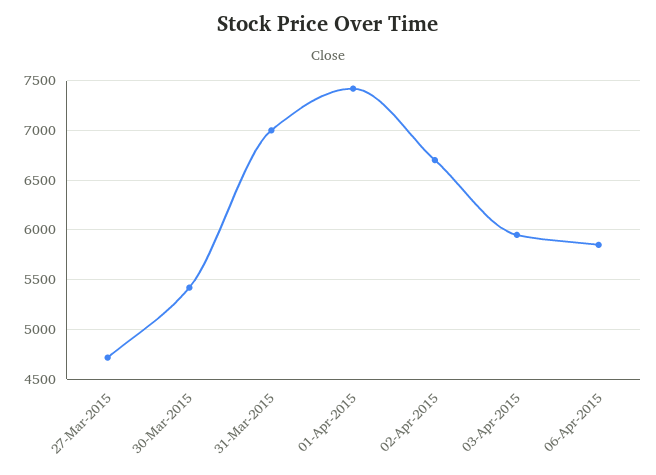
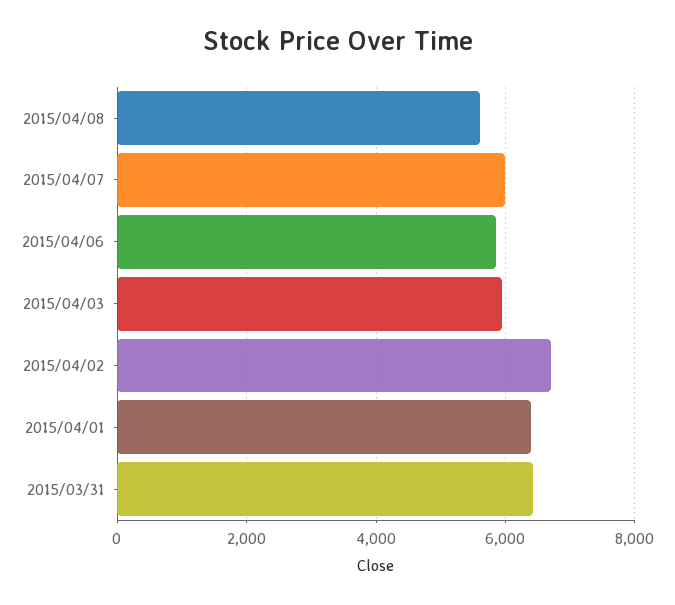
27-Mar-2015: 4700 -> none
30-Mar-2015: 5400 -> none
31-Mar-2015: 7000 -> 6400
01-Apr-2015: 7400 -> 6400
2015/04/08: none -> 5600
2015/04/07: none -> 6000

